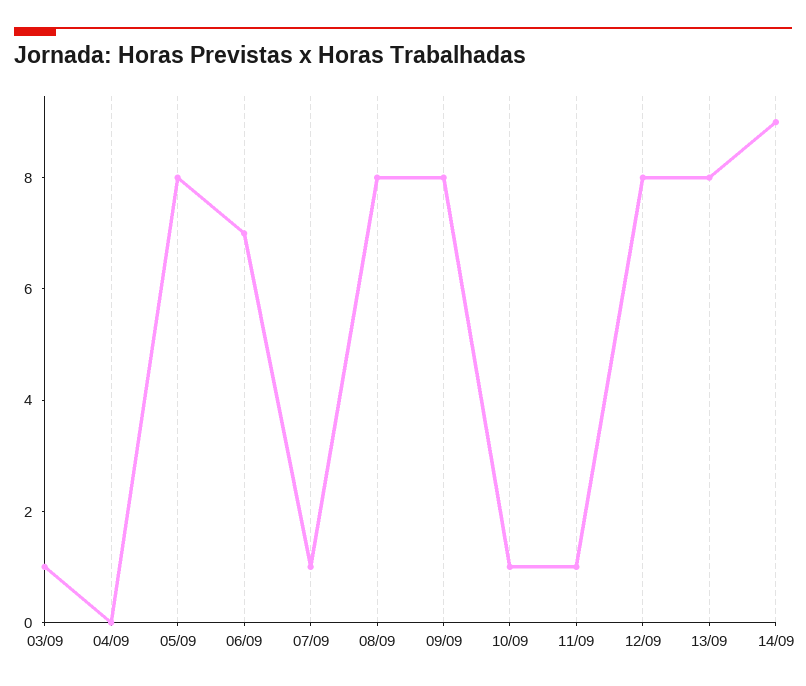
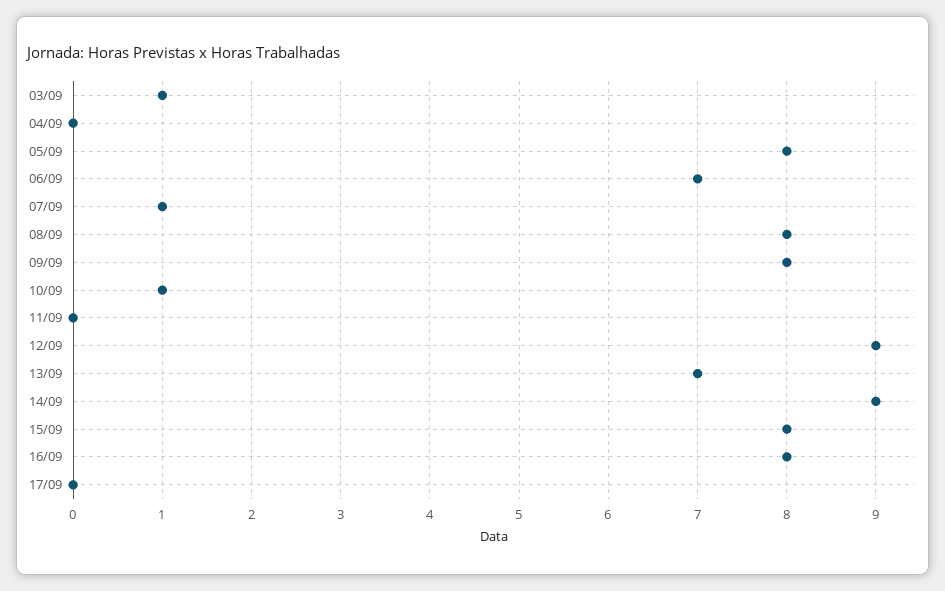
11/09: 1 -> 0
12/09: 8 -> 9
13/09: 8 -> 7
15/09: none -> 8
16/09: none -> 8
17/09: none -> 0

